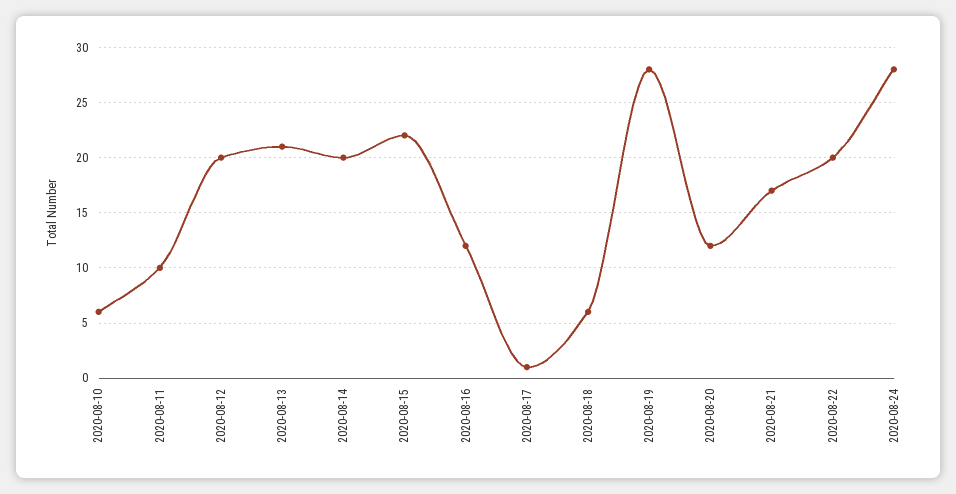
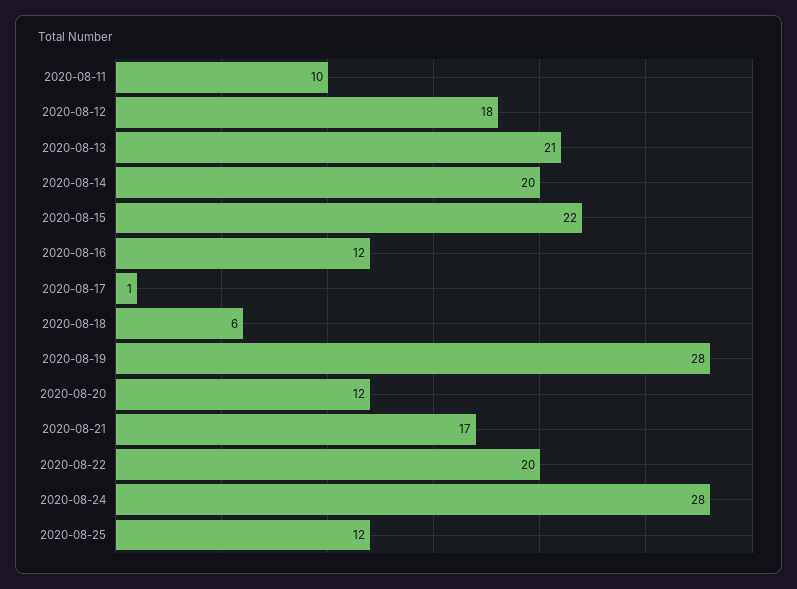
2020-08-10: 6 -> none
2020-08-12: 20 -> 18
2020-08-25: none -> 12

